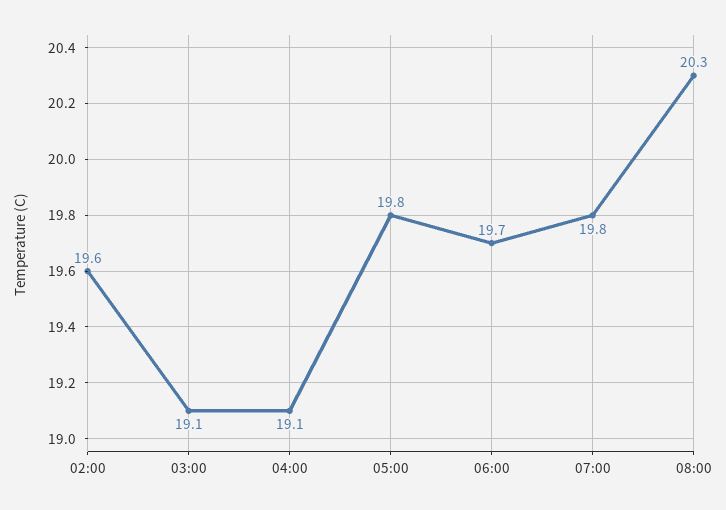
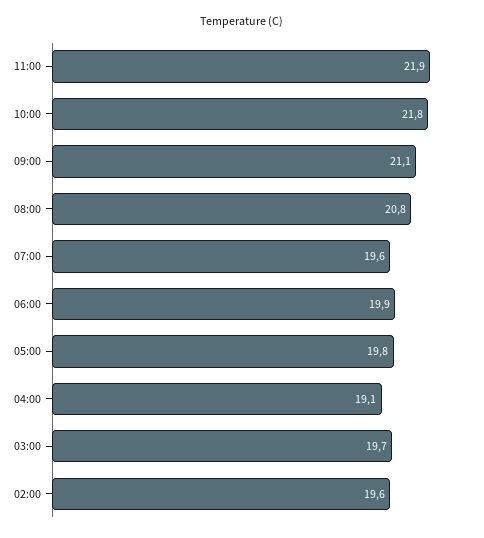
03:00: 19.1 -> 19.7
06:00: 19.7 -> 19.9
07:00: 19.8 -> 19.6
08:00: 20.3 -> 20.8
11:00: none -> 21.9
10:00: none -> 21.8
09:00: none -> 21.1

